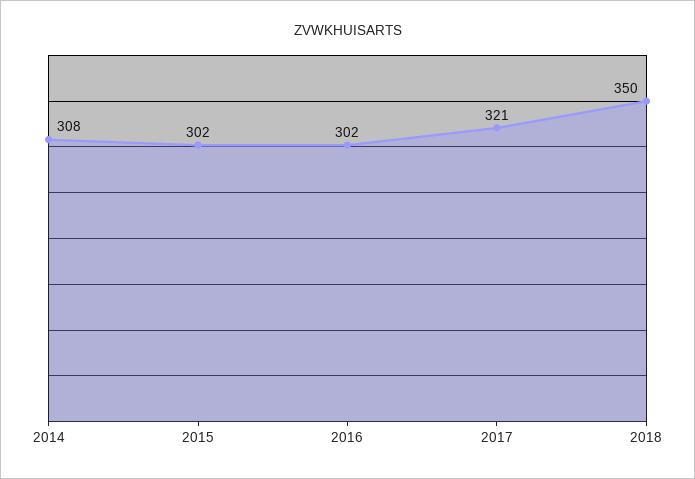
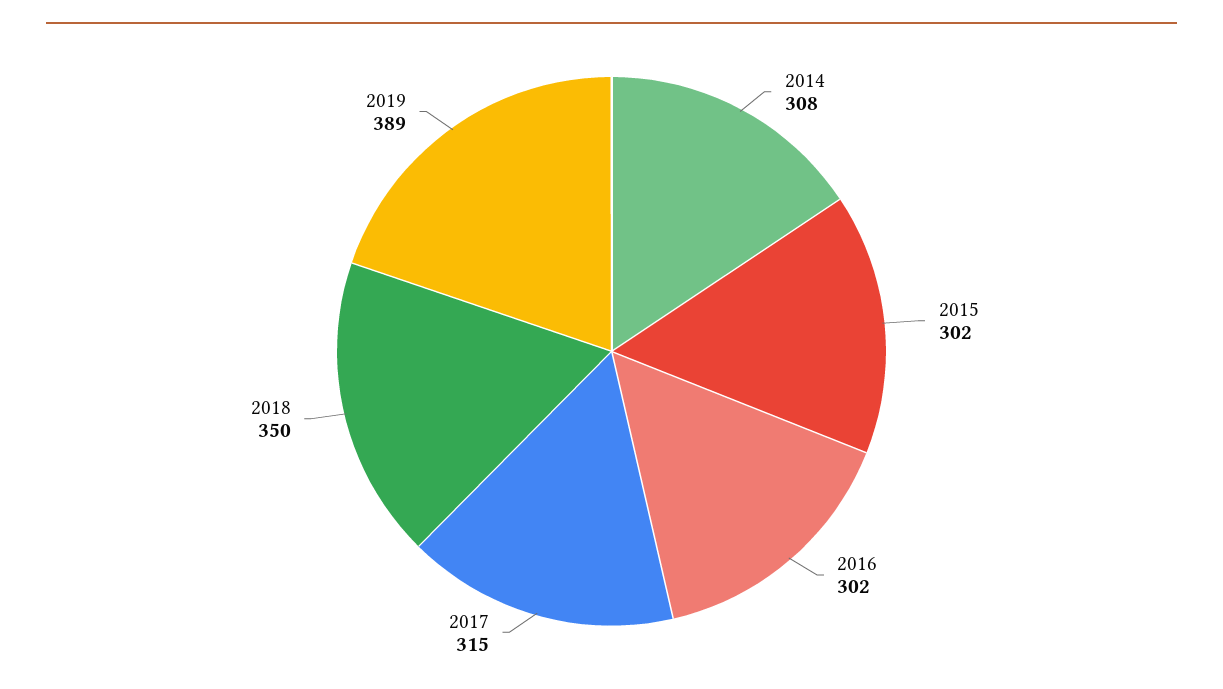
2017: 321 -> 315
2019: none -> 389

